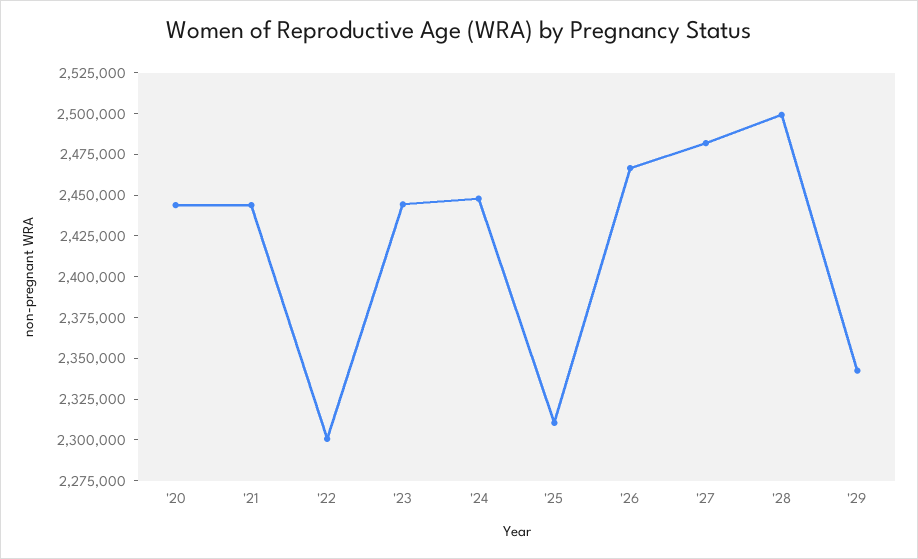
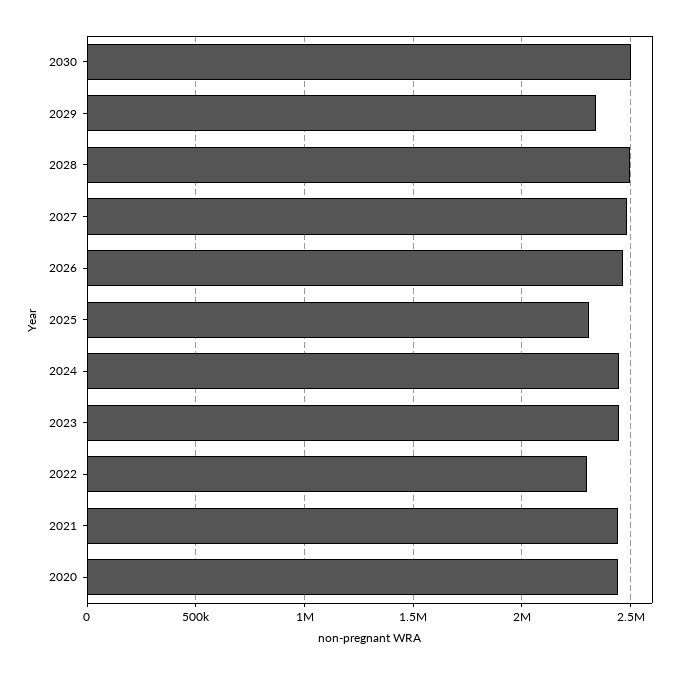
2030: none -> 2500000

